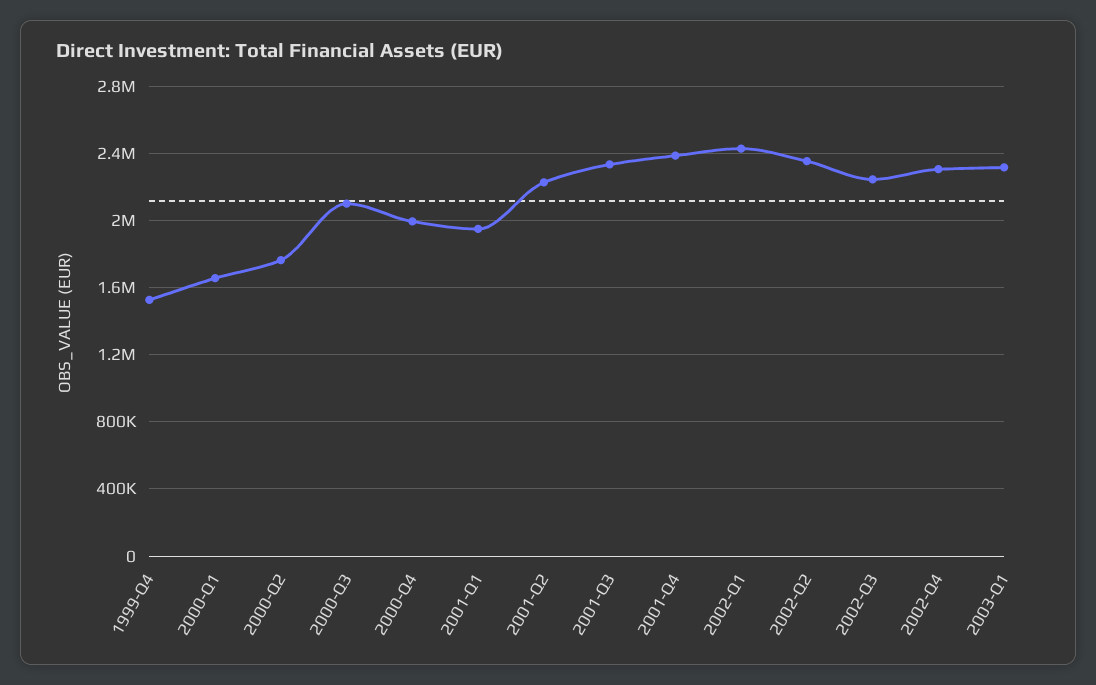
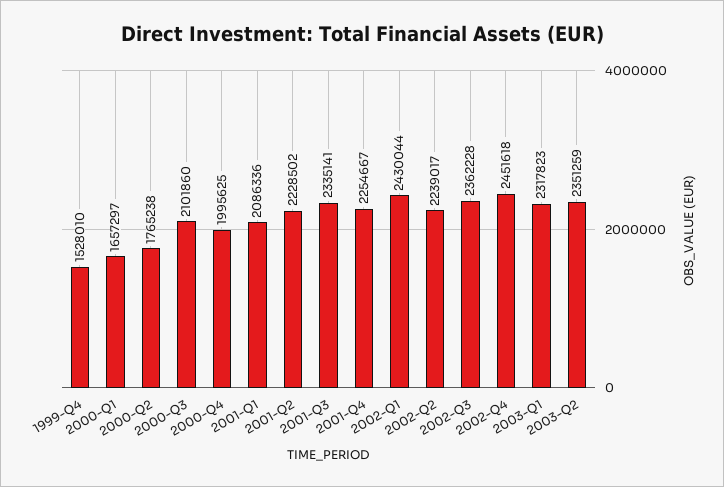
2001-Q1: 1950000 -> 2086336
2001-Q4: 2400000 -> 2254667
2002-Q2: 2350000 -> 2239017
2002-Q3: 2250000 -> 2362228
2002-Q4: 2300000 -> 2451618
2003-Q2: none -> 2351259

